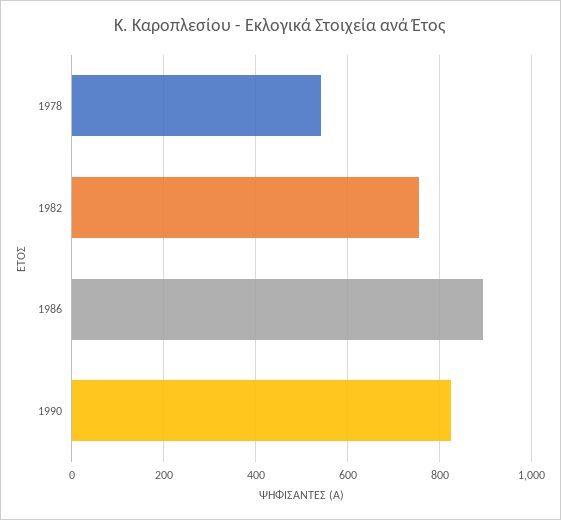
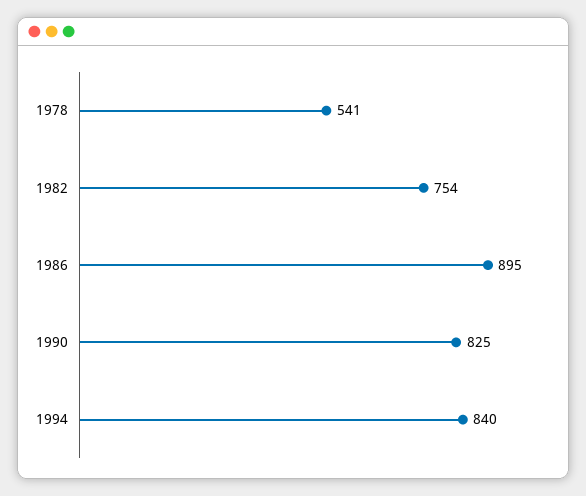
1994: none -> 840

